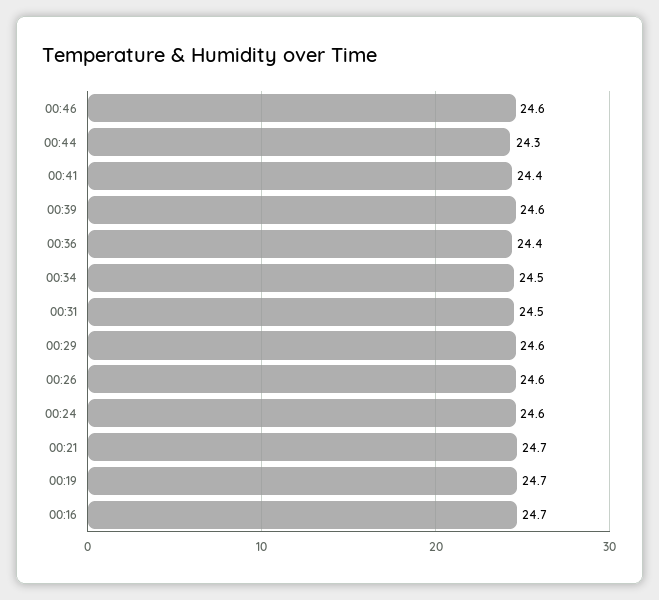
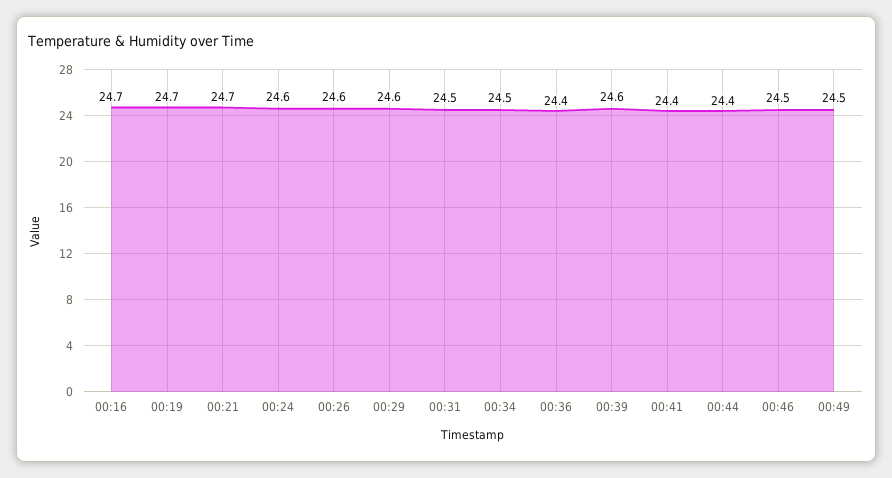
00:46: 24.6 -> 24.5
00:44: 24.3 -> 24.4
00:49: none -> 24.5

